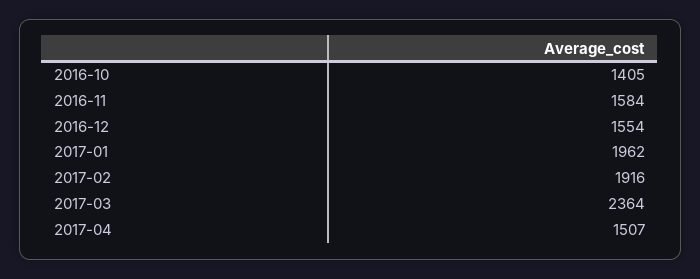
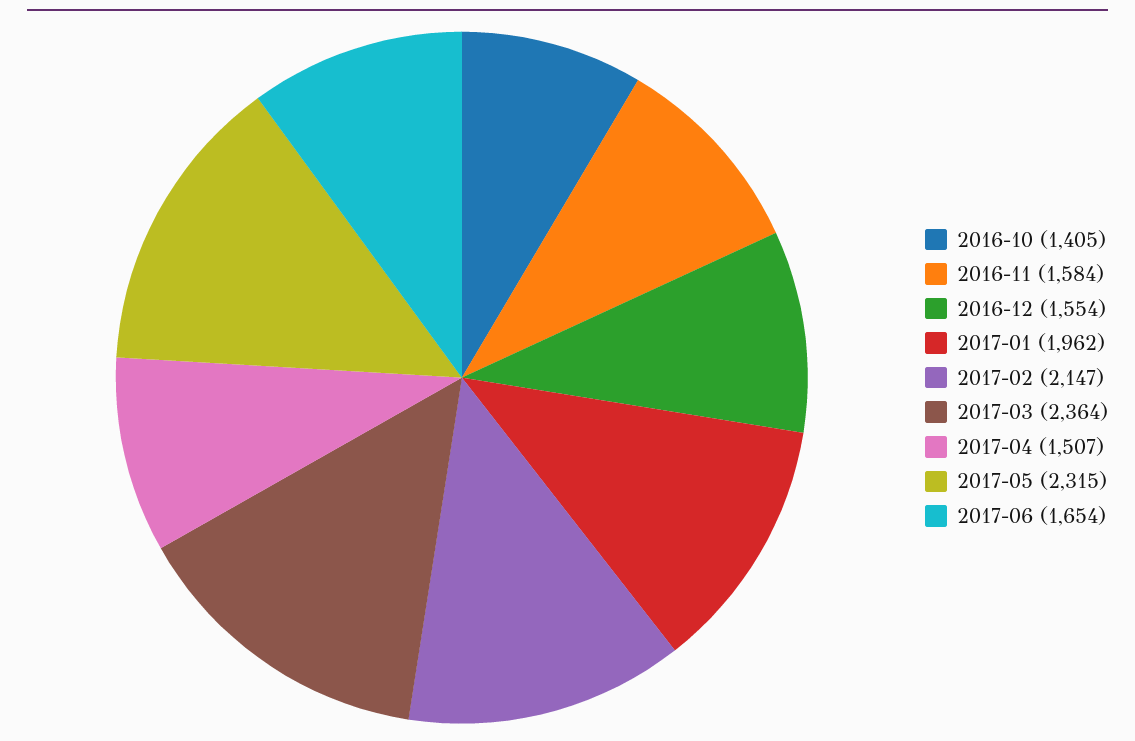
2017-02: 1916 -> 2147
2017-05: none -> 2315
2017-06: none -> 1654

